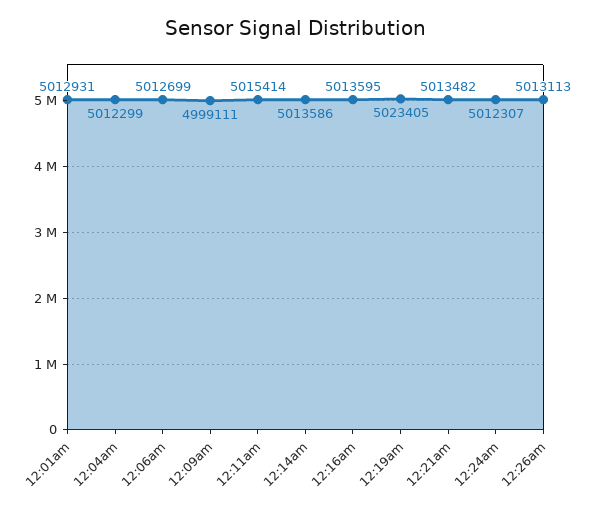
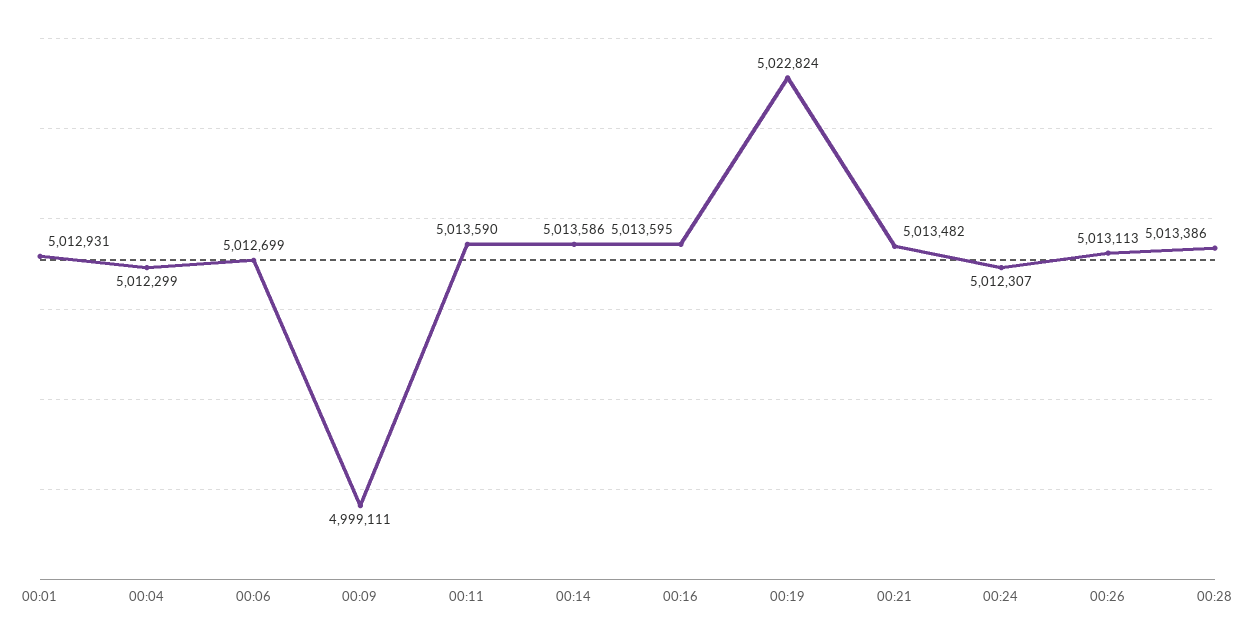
12:11am: 5015414 -> 5013590
12:19am: 5023405 -> 5022824
00:28: none -> 5013386

